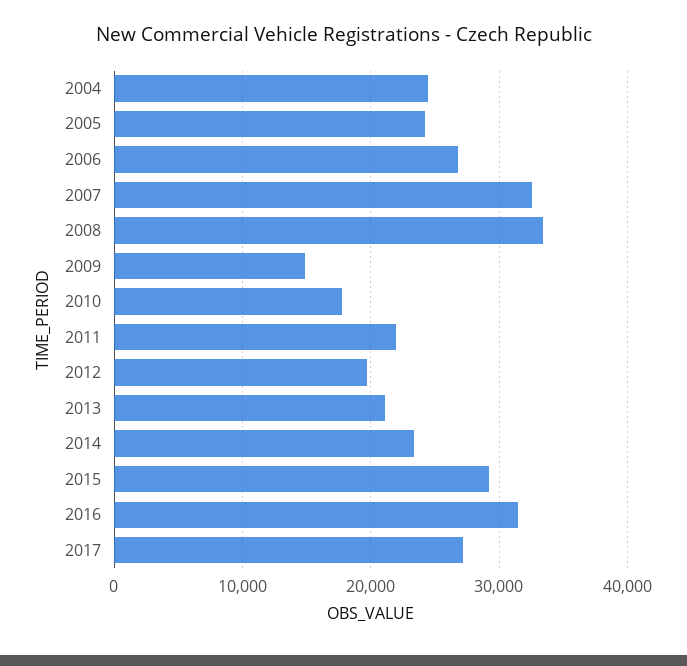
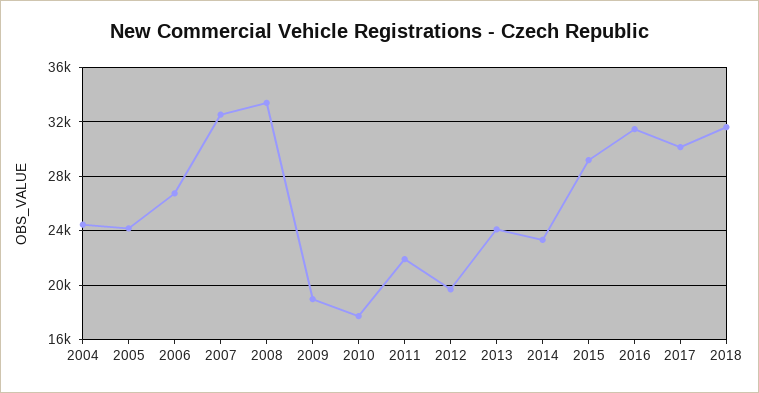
2009: 15000 -> 19000
2013: 21000 -> 24000
2017: 27000 -> 30000
2018: none -> 31500

